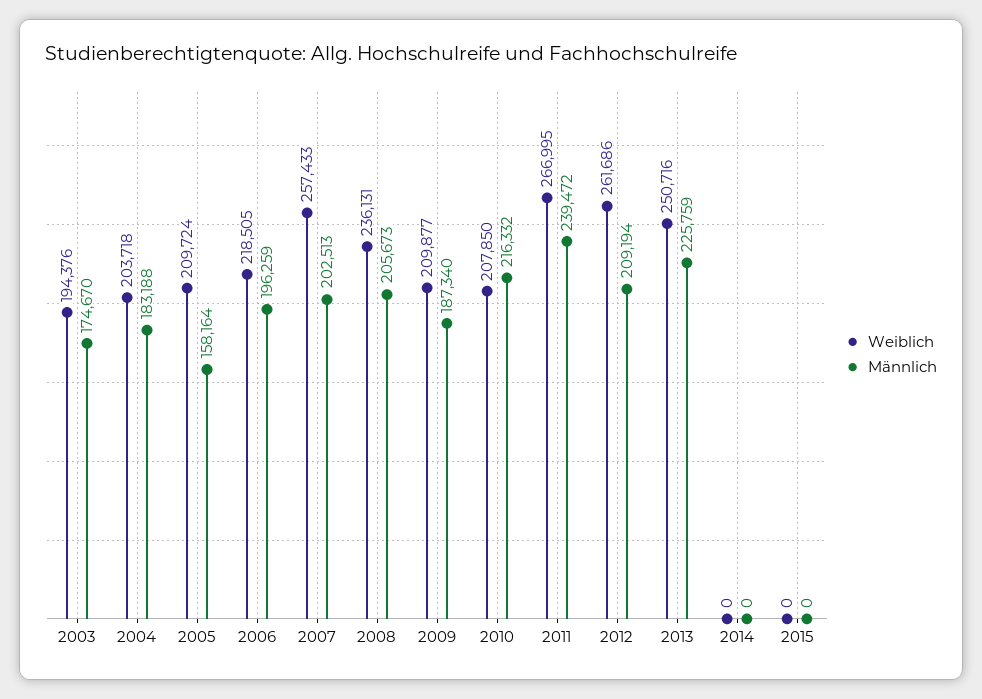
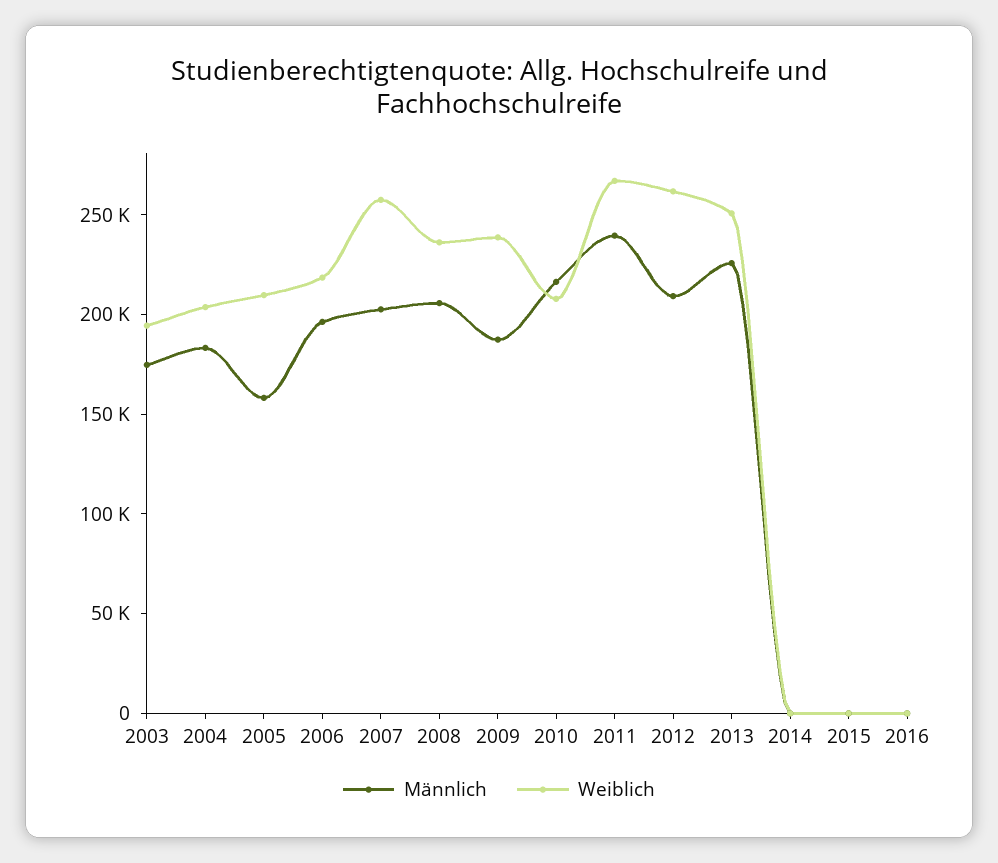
Weiblich, 2009: 209877 -> 240000
Männlich, 2016: none -> 0
Weiblich, 2016: none -> 0

